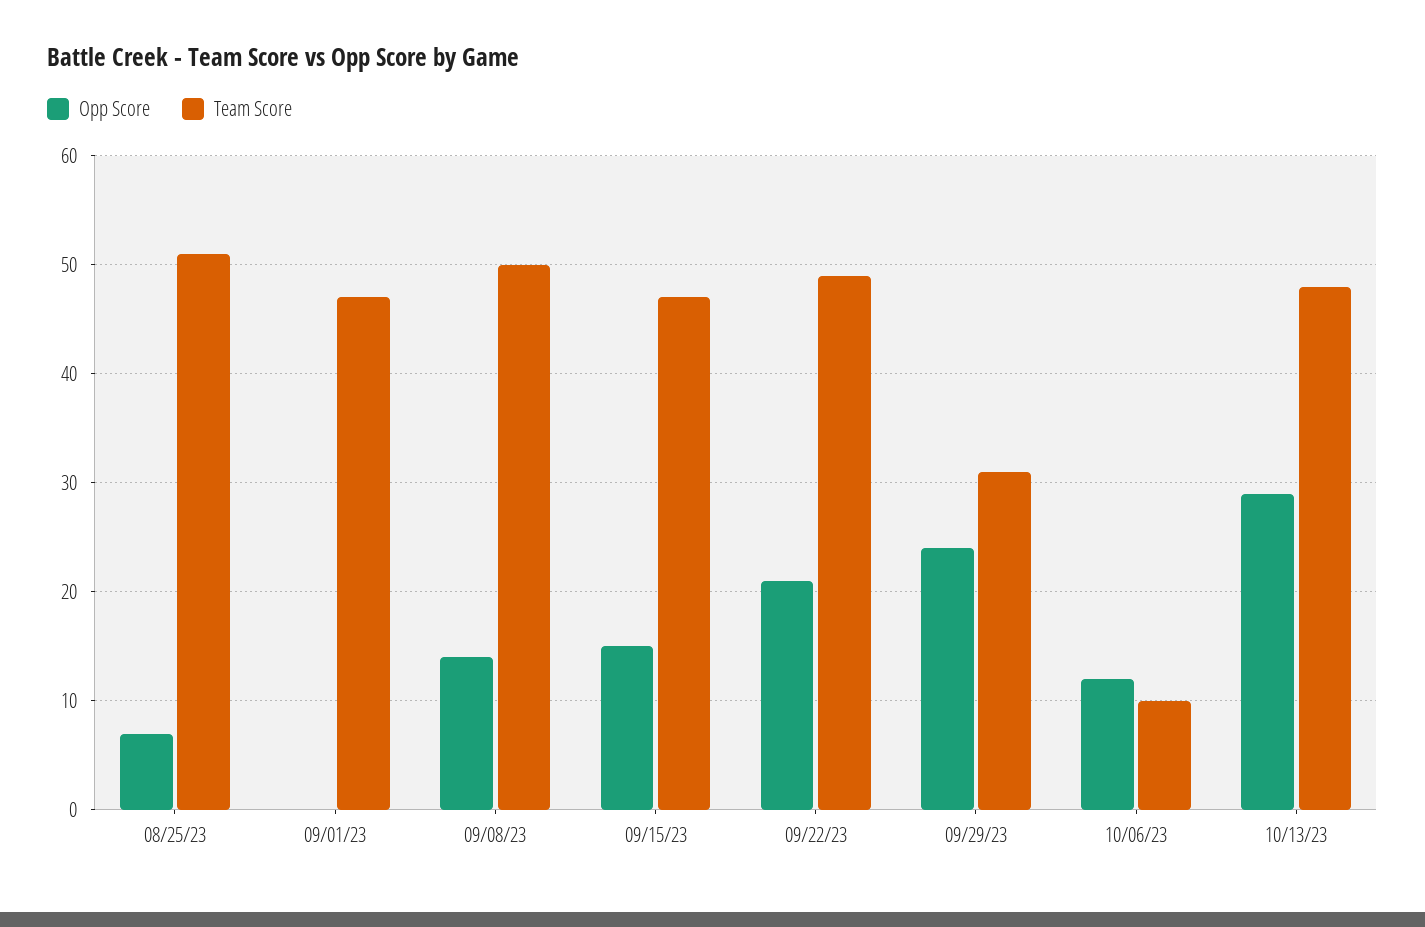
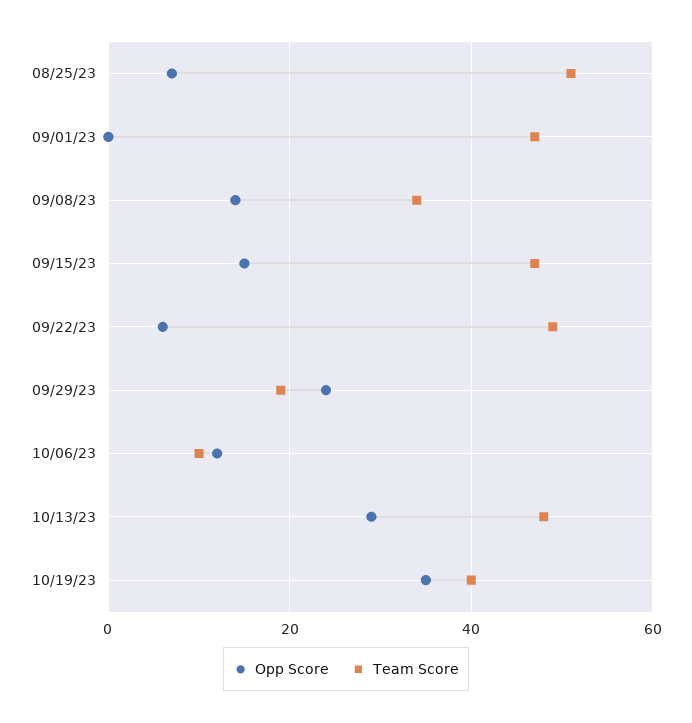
Team Score, 09/08/23: 50 -> 35
Opp Score, 09/22/23: 21 -> 5
Team Score, 09/29/23: 31 -> 20
Opp Score, 10/19/23: none -> 35
Team Score, 10/19/23: none -> 40

